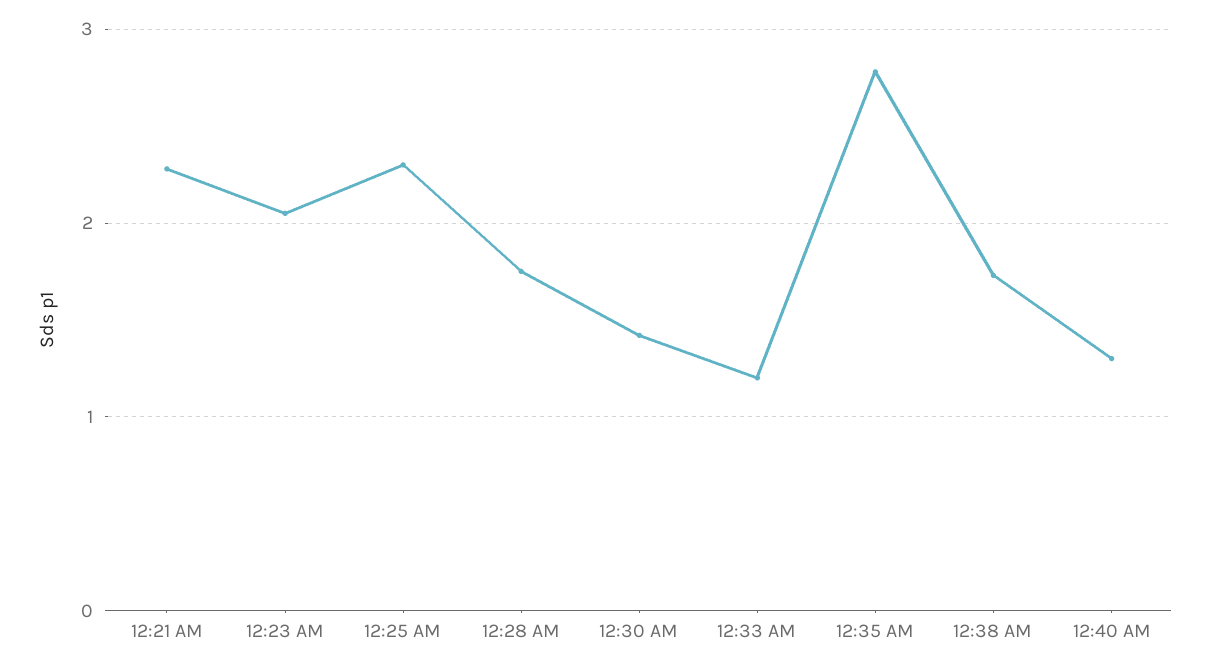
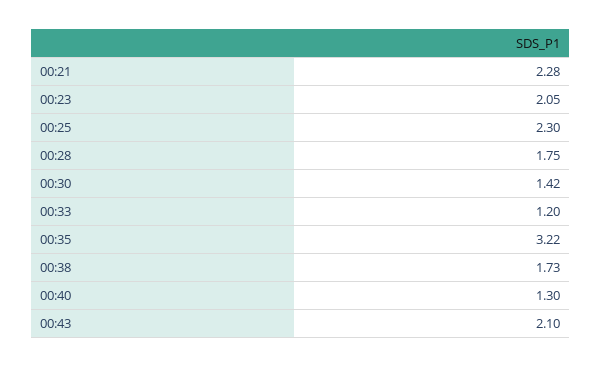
12:35 AM: 2.8 -> 3.22
00:43: none -> 2.1

